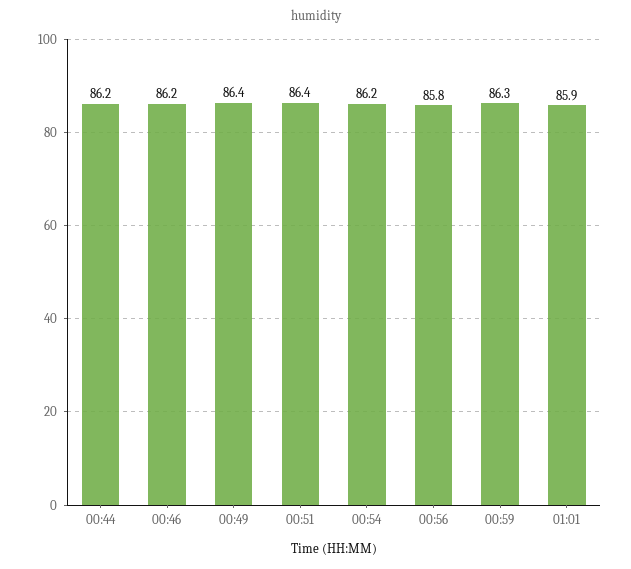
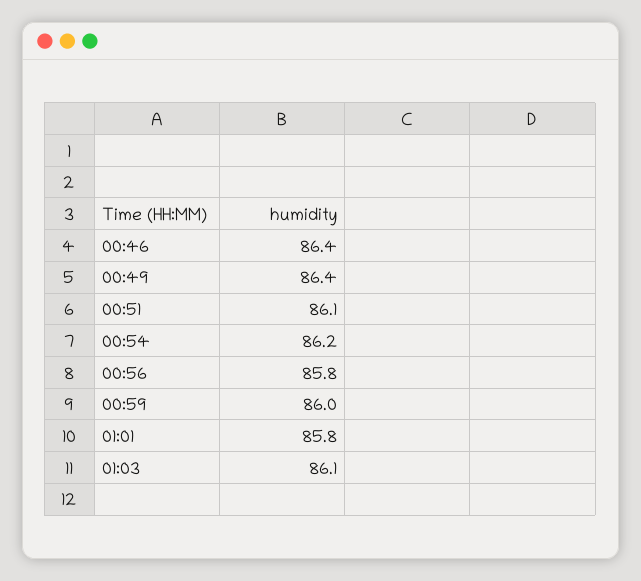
00:44: 86.2 -> none
00:46: 86.2 -> 86.4
00:51: 86.4 -> 86.1
00:59: 86.3 -> 86
01:01: 85.9 -> 85.8
01:03: none -> 86.1

